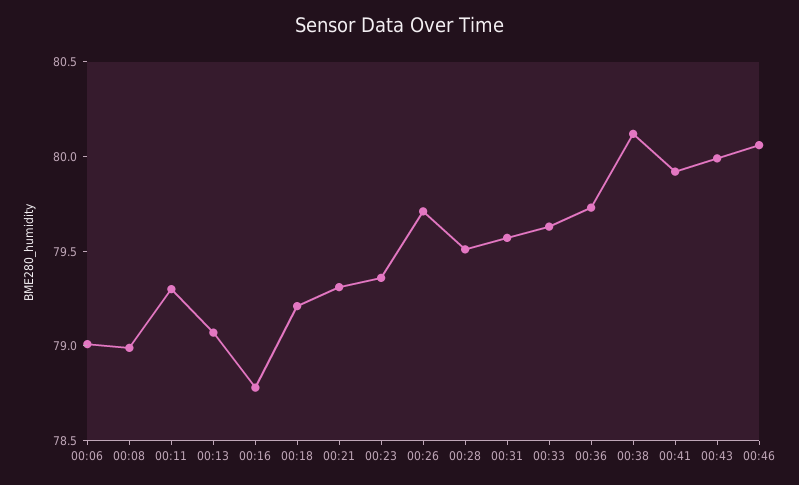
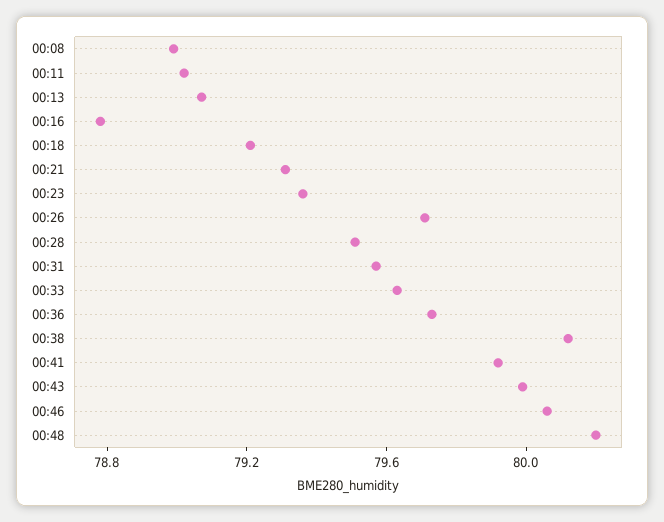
00:06: 79 -> none
00:11: 79.3 -> 79
00:48: none -> 80.2

